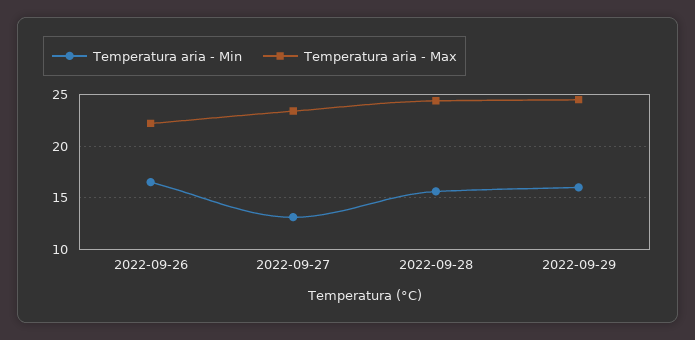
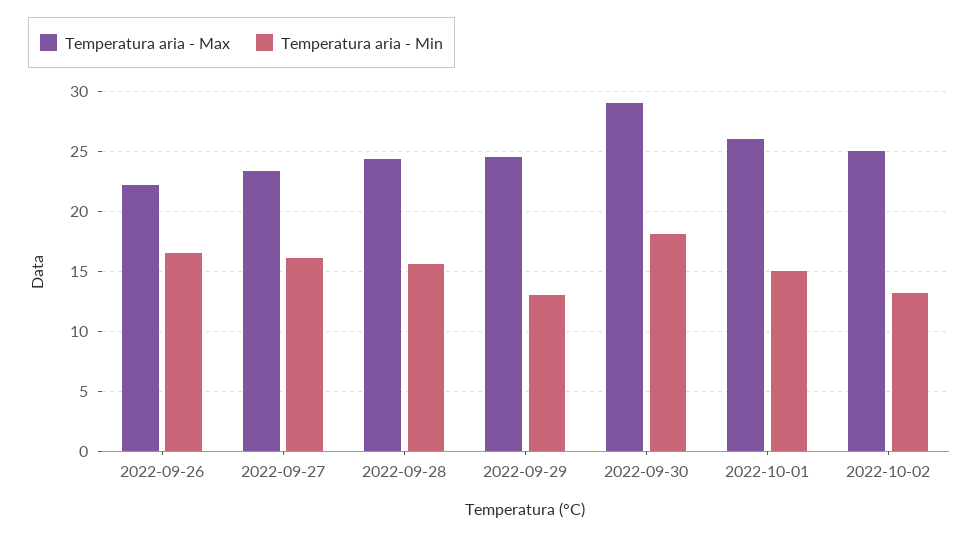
Temperatura aria - Min, 2022-09-27: 13 -> 16
Temperatura aria - Min, 2022-09-29: 16 -> 13
Temperatura aria - Max, 2022-09-30: none -> 29
Temperatura aria - Min, 2022-09-30: none -> 18
Temperatura aria - Max, 2022-10-01: none -> 26
Temperatura aria - Min, 2022-10-01: none -> 15
Temperatura aria - Max, 2022-10-02: none -> 25
Temperatura aria - Min, 2022-10-02: none -> 13

